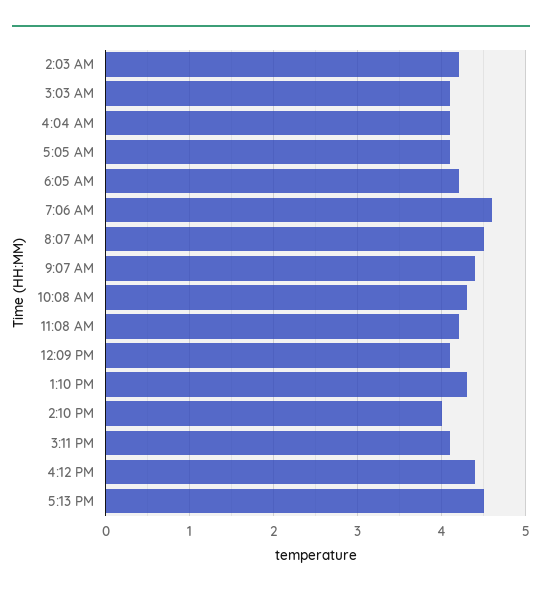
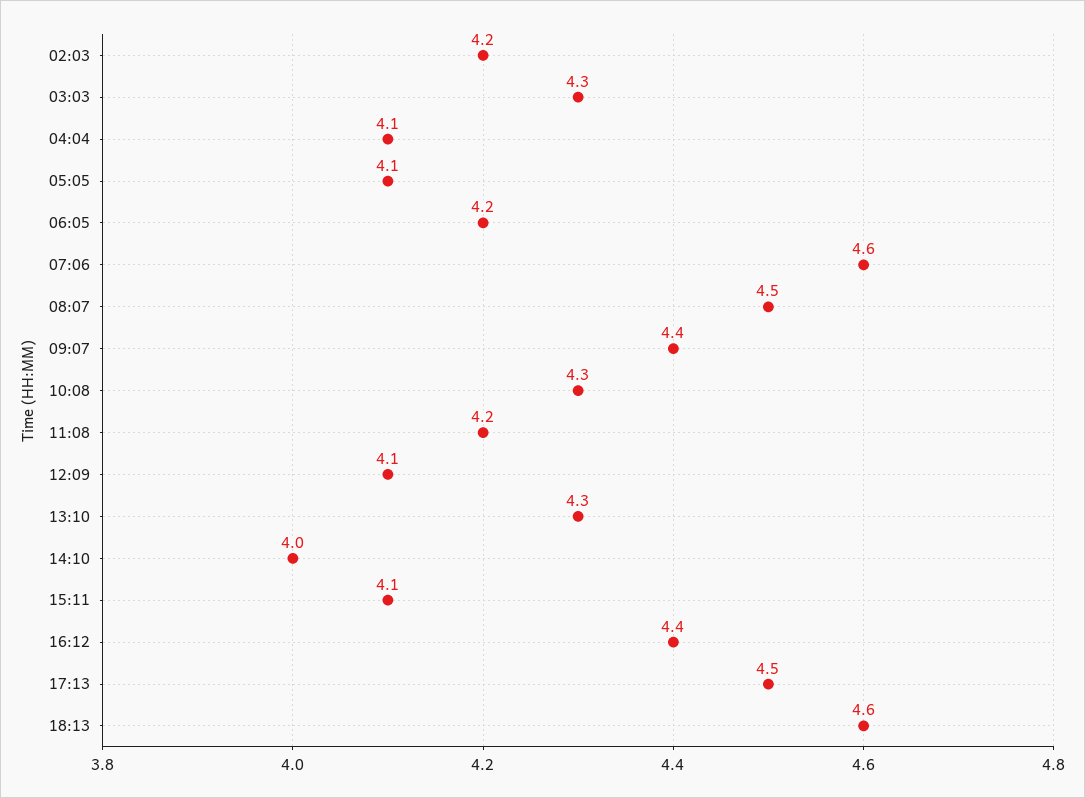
3:03 AM: 4.1 -> 4.3
18:13: none -> 4.6

